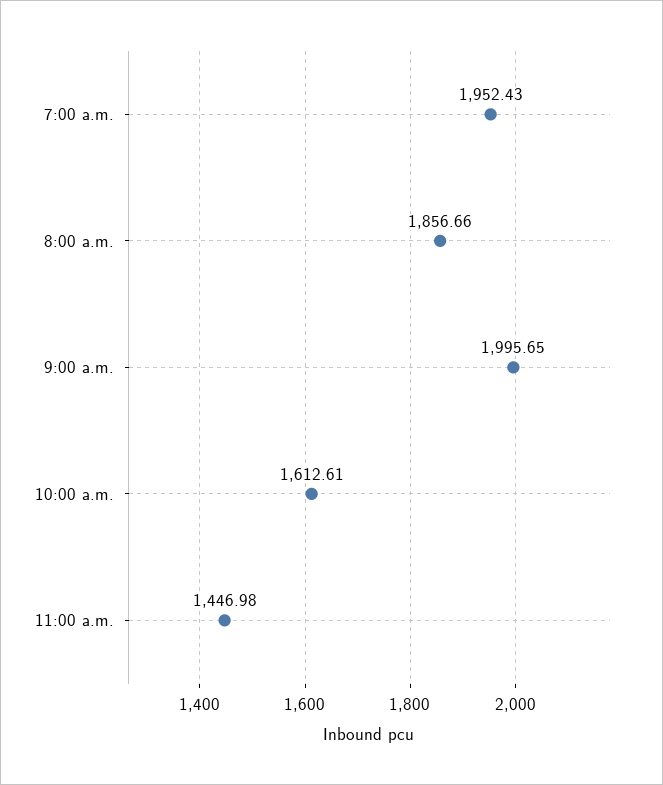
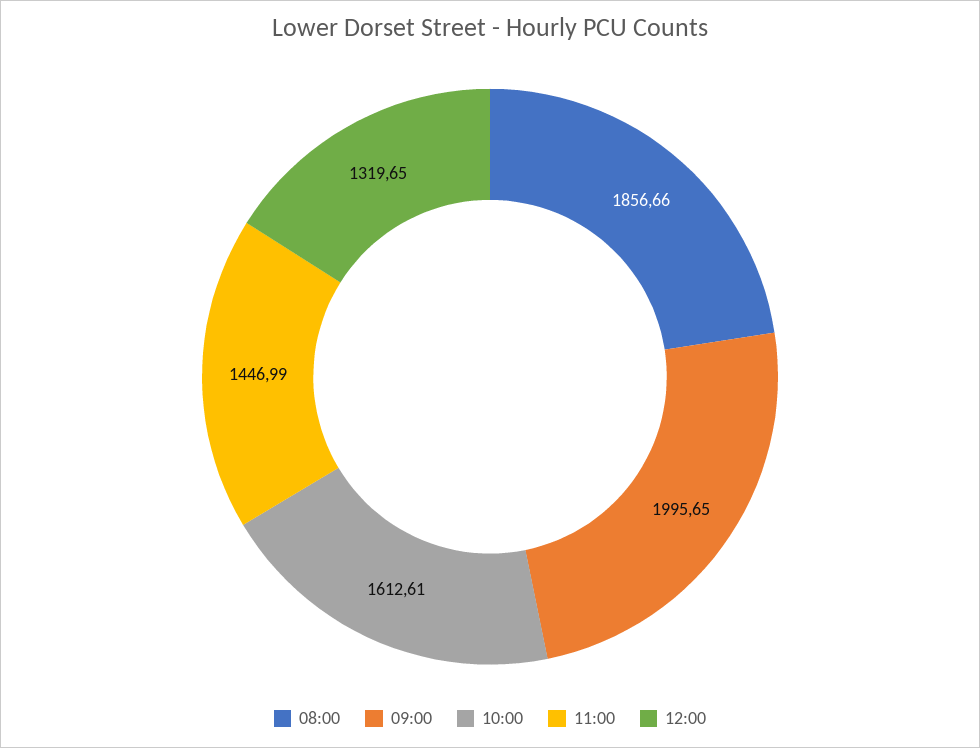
7:00 a.m.: 1952.43 -> none
11:00 a.m.: 1446.98 -> 1446.99
12:00: none -> 1319.65

